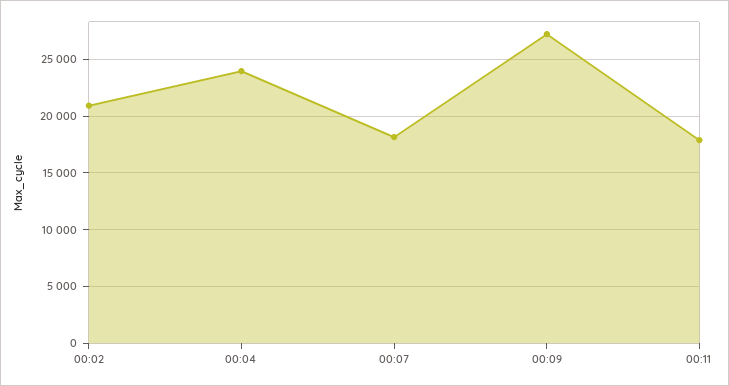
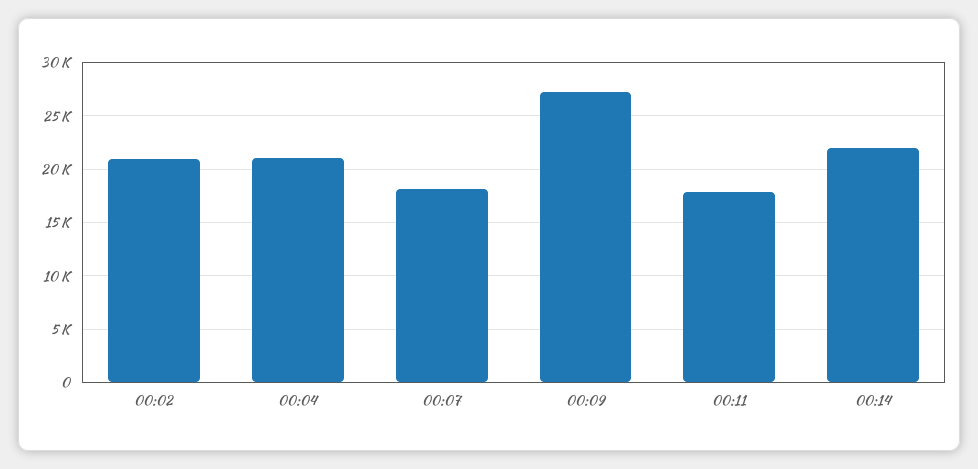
00:04: 24000 -> 21000
00:14: none -> 22000

